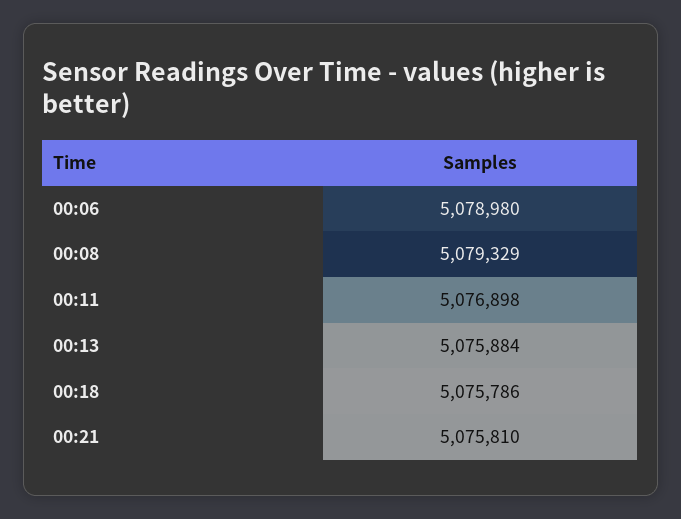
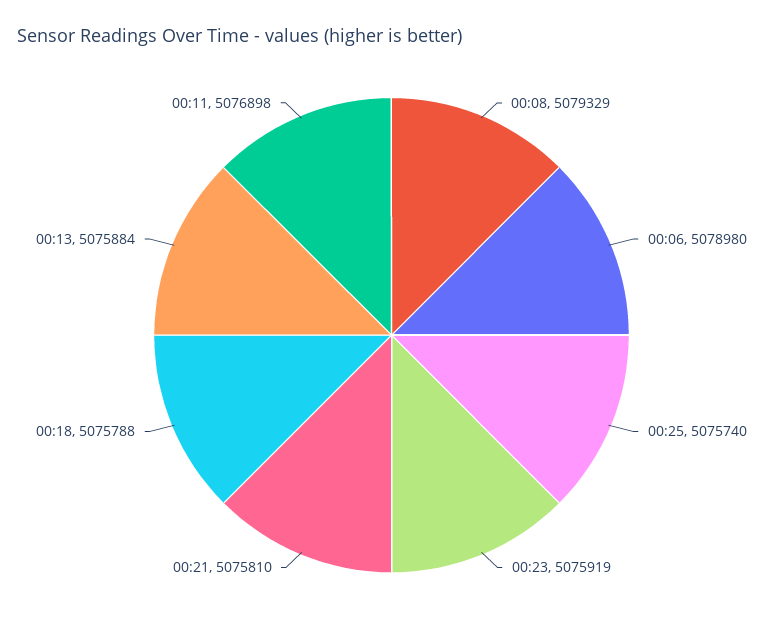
00:18: 5075786 -> 5075788
00:25: none -> 5075740
00:23: none -> 5075919

